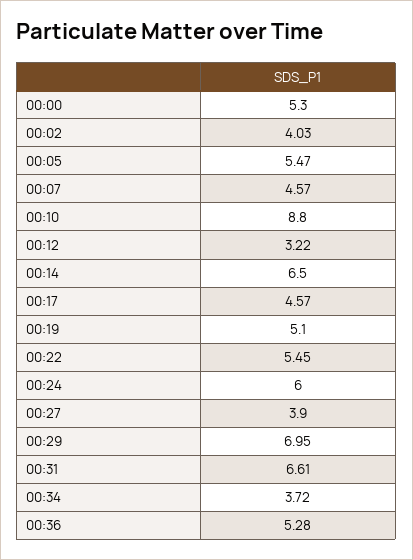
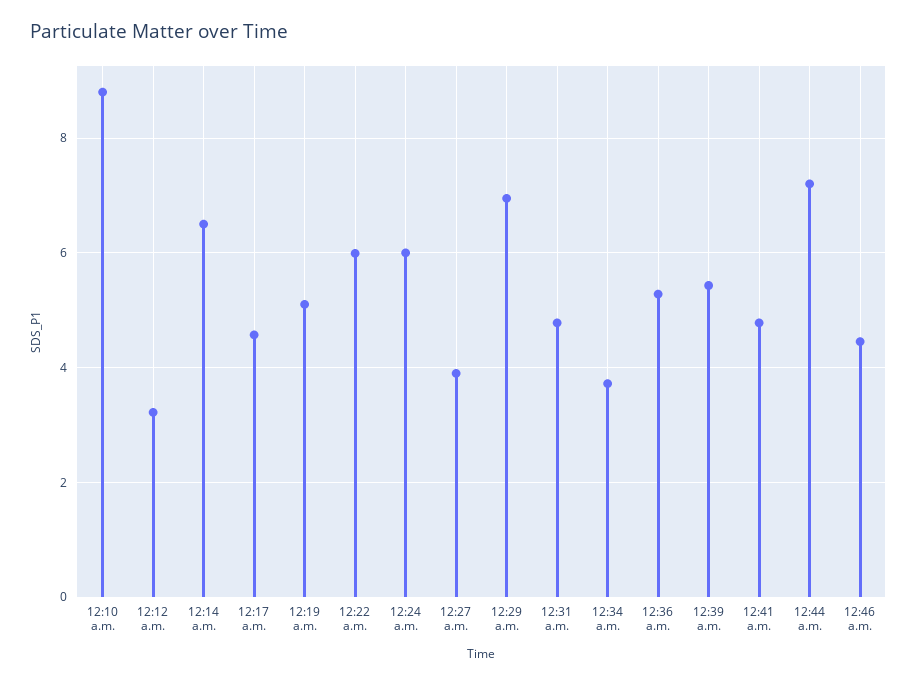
00:00: 5.3 -> none
00:02: 4.03 -> none
00:05: 5.47 -> none
00:07: 4.57 -> none
00:22: 5.45 -> 6
00:31: 6.61 -> 4.8
12:39 a.m.: none -> 5.4
12:41 a.m.: none -> 4.8
12:44 a.m.: none -> 7.2
12:46 a.m.: none -> 4.4

